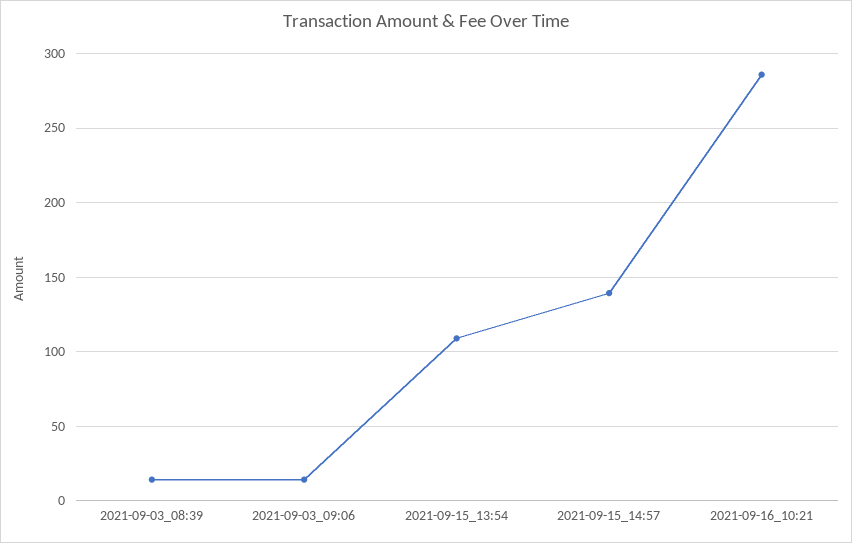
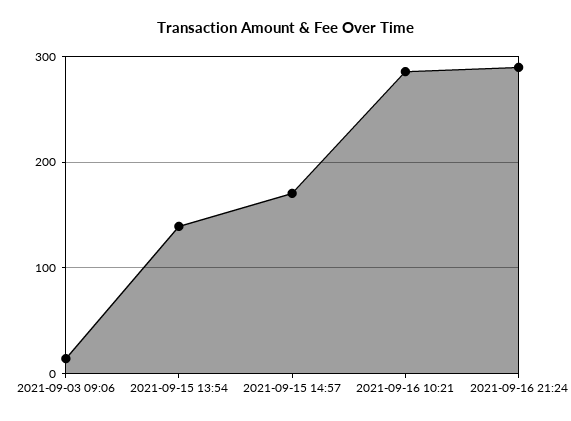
2021-09-03_08:39: 15 -> none
2021-09-15_13:54: 110 -> 140
2021-09-15_14:57: 140 -> 170
2021-09-16 21:24: none -> 290

